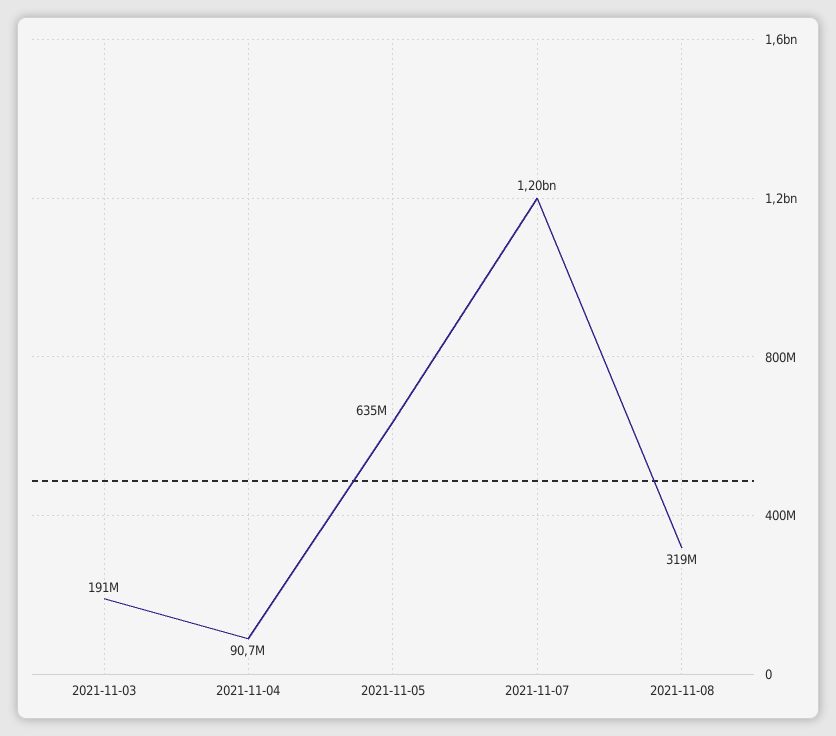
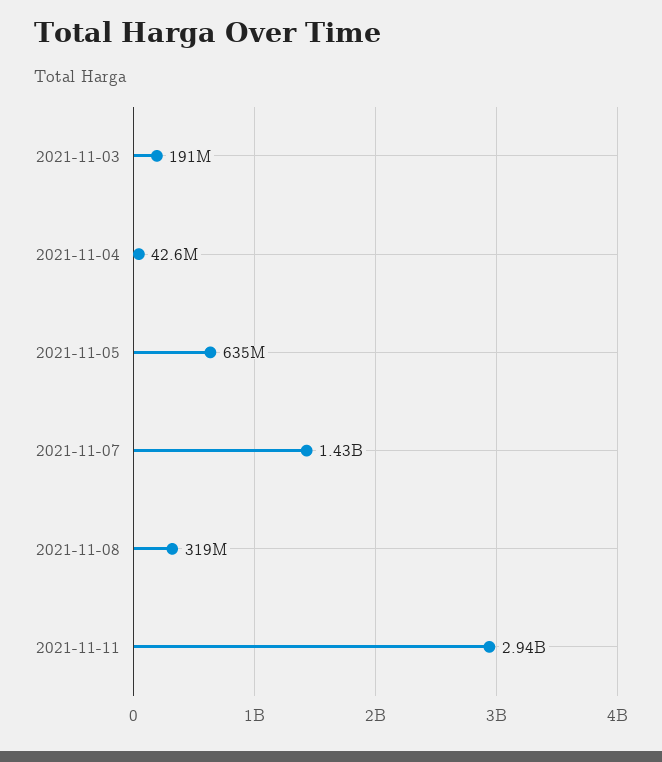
2021-11-04: 90700000 -> 42600000
2021-11-07: 1200000000 -> 1430000000
2021-11-11: none -> 2940000000

